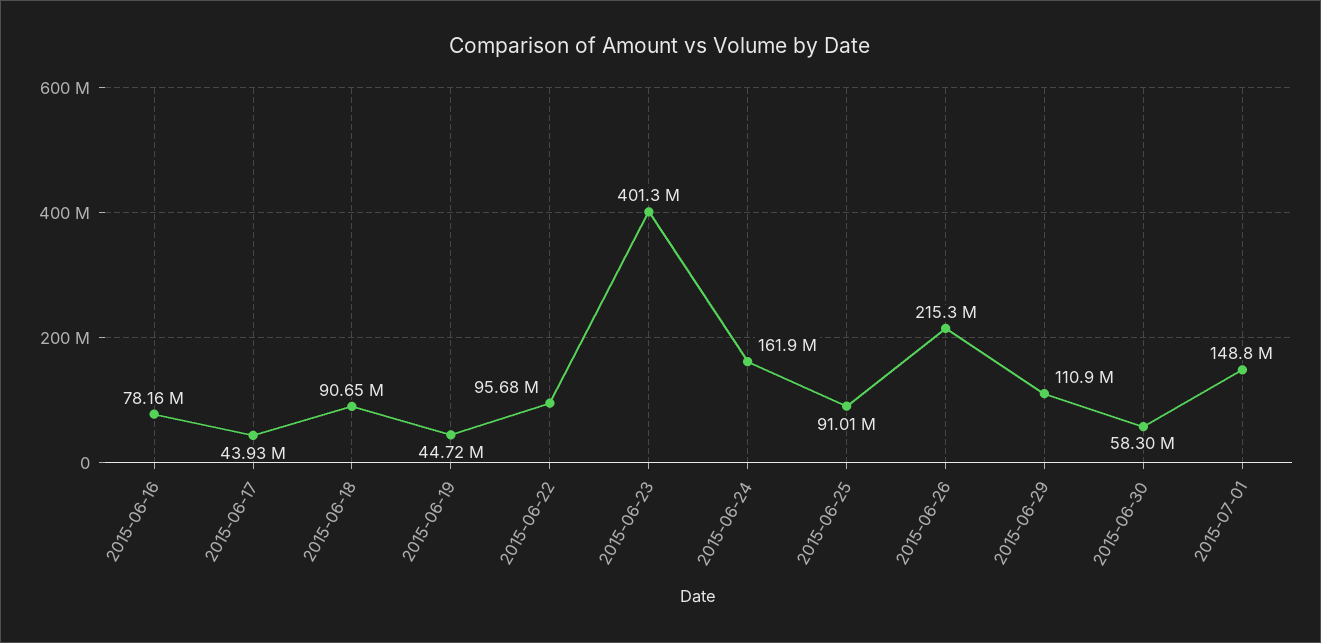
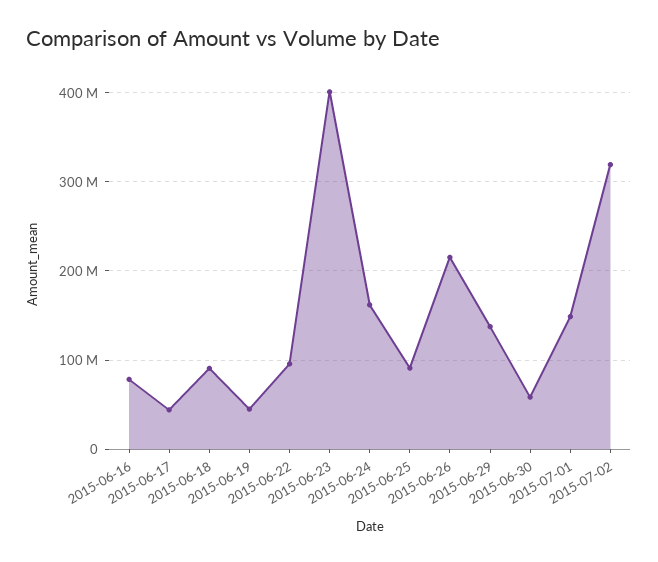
2015-06-29: 110900000 -> 140000000
2015-07-02: none -> 320000000

